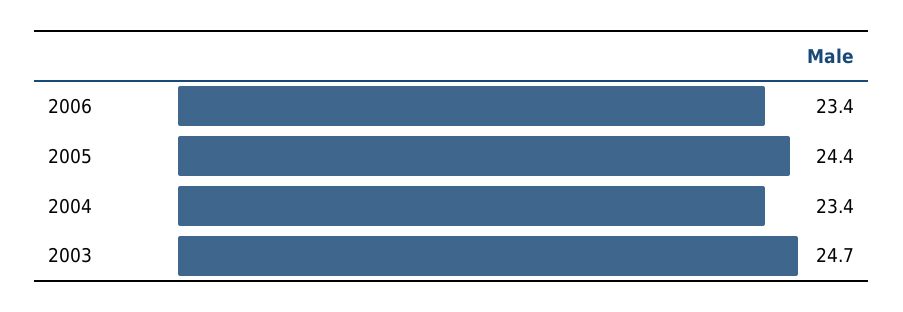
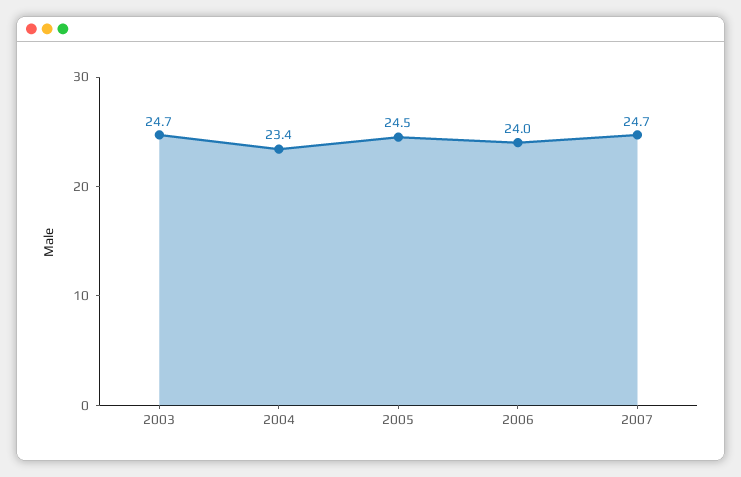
2006: 23.4 -> 24
2005: 24.4 -> 24.5
2007: none -> 24.7

